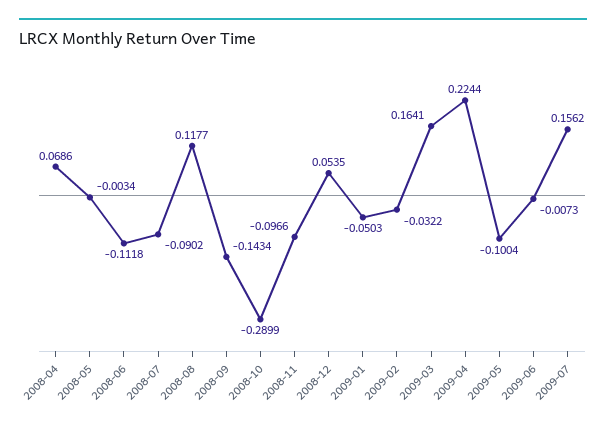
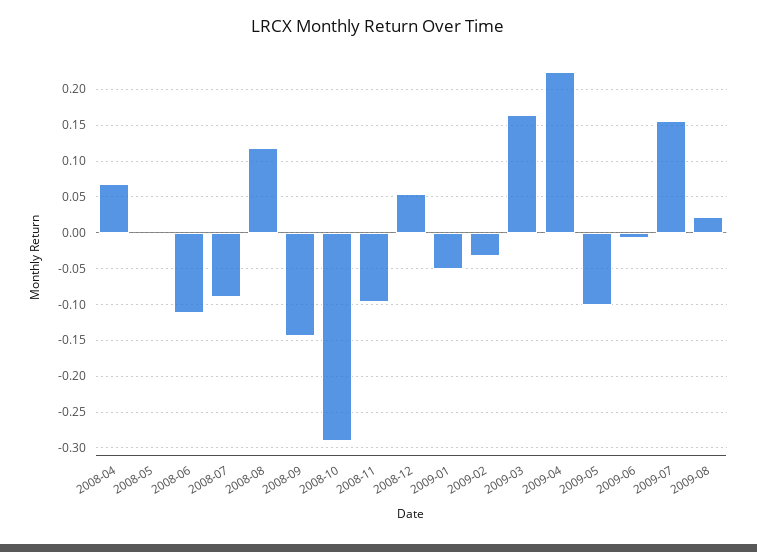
2009-08: none -> 0.02

